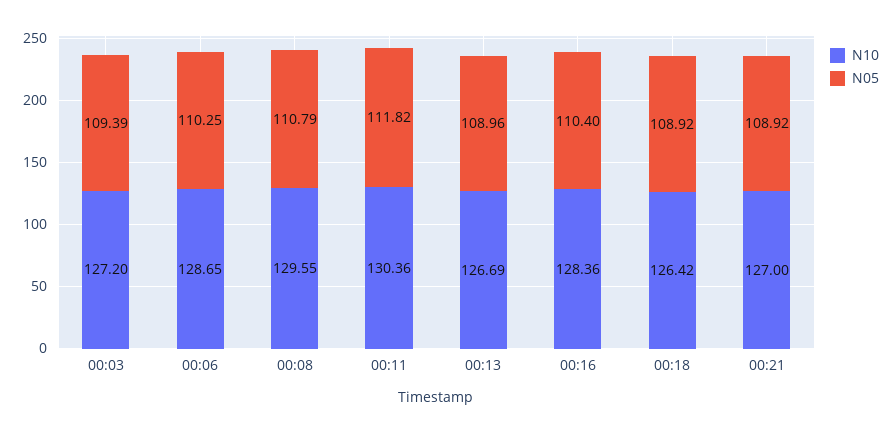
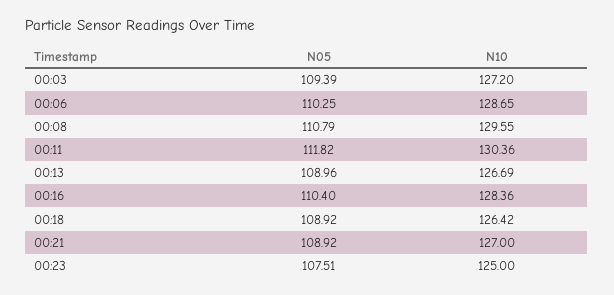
N05, 00:23: none -> 107.51
N10, 00:23: none -> 125

